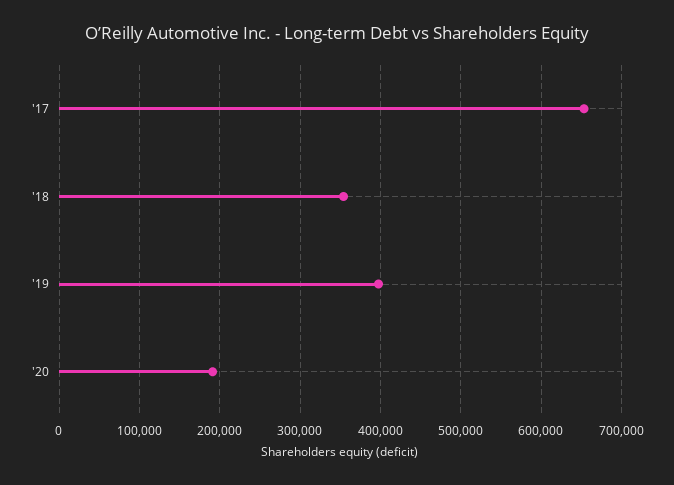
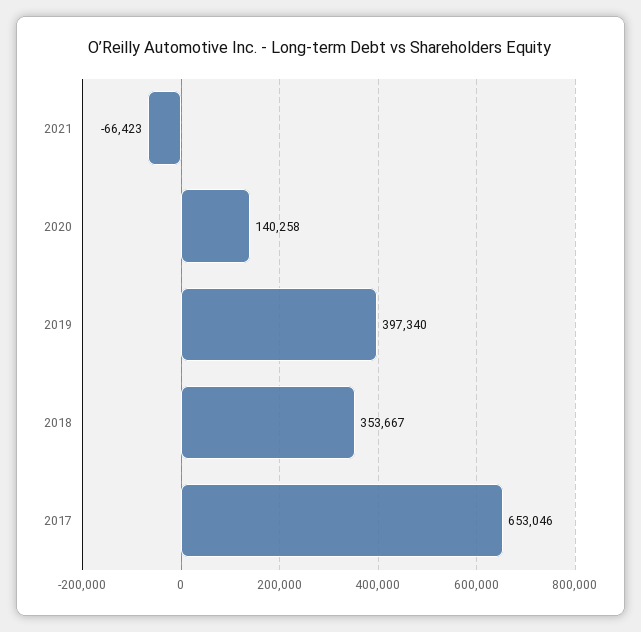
'20: 190000 -> 140258
2021: none -> -66423

